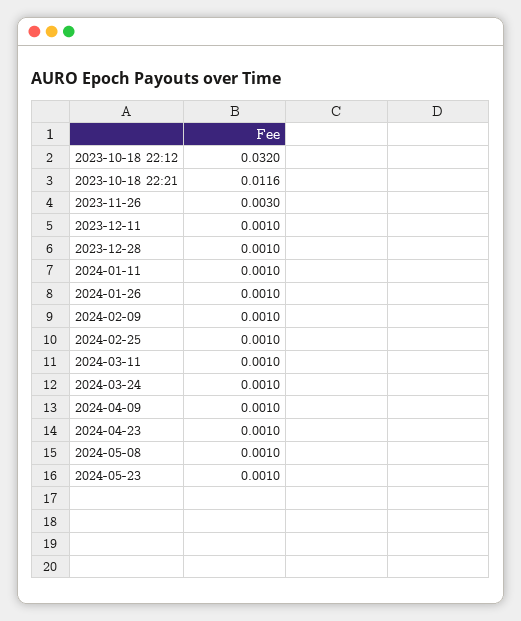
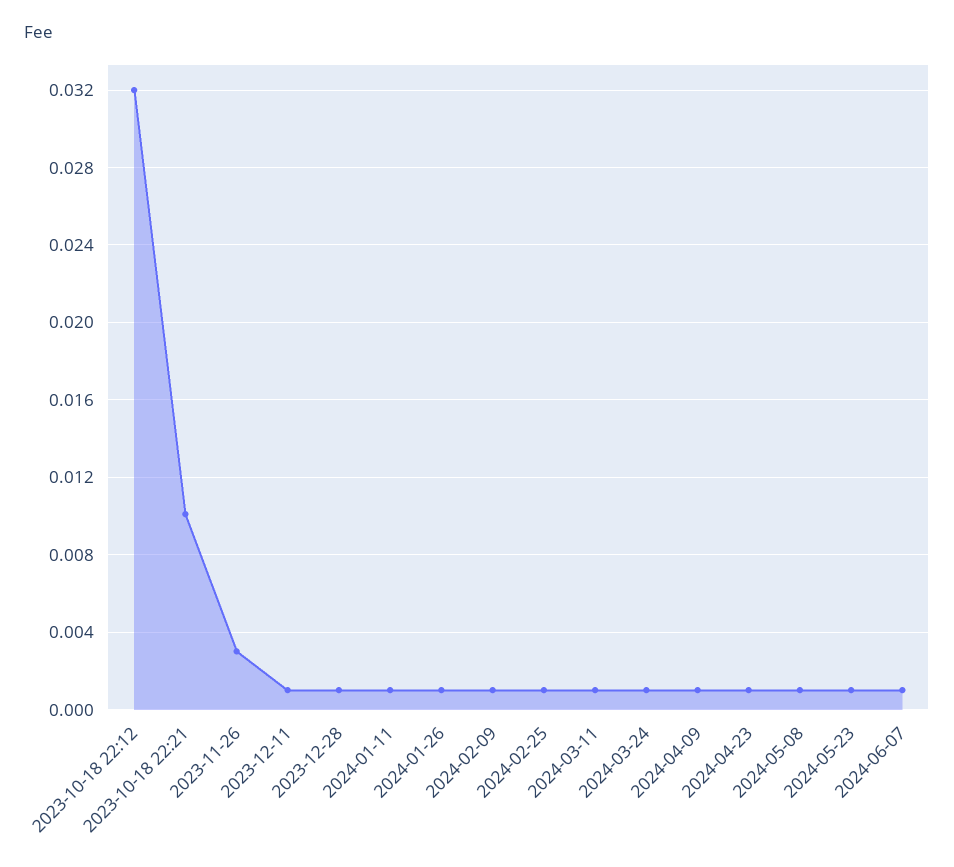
2023-10-18 22:21: 0.0116 -> 0.01
2024-06-07: none -> 0.001

